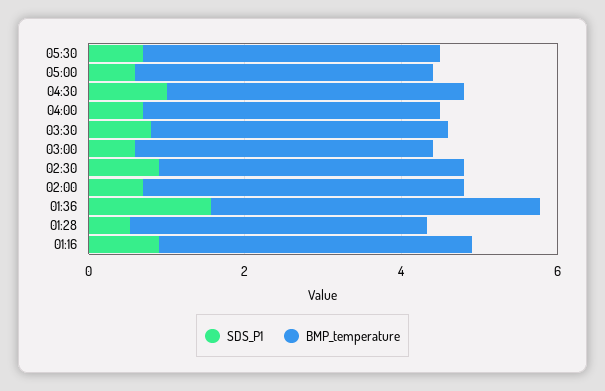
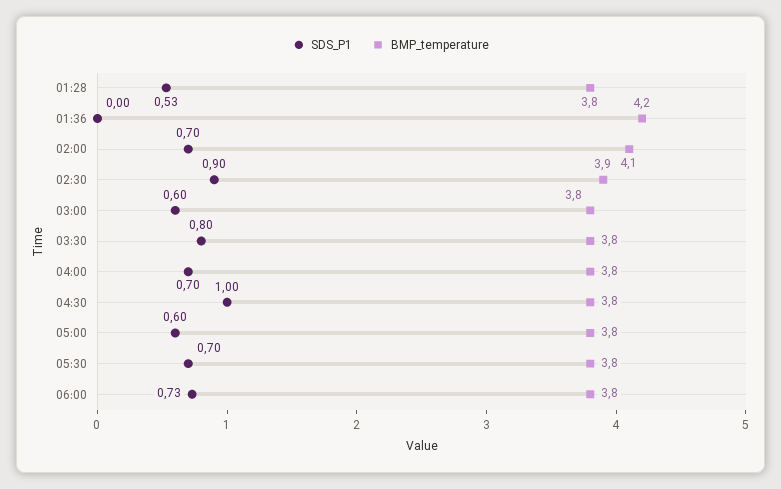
SDS_P1, 01:36: 1.5 -> 0
SDS_P1, 01:16: 1 -> none
BMP_temperature, 01:16: 4 -> none
SDS_P1, 06:00: none -> 0.73
BMP_temperature, 06:00: none -> 3.8

